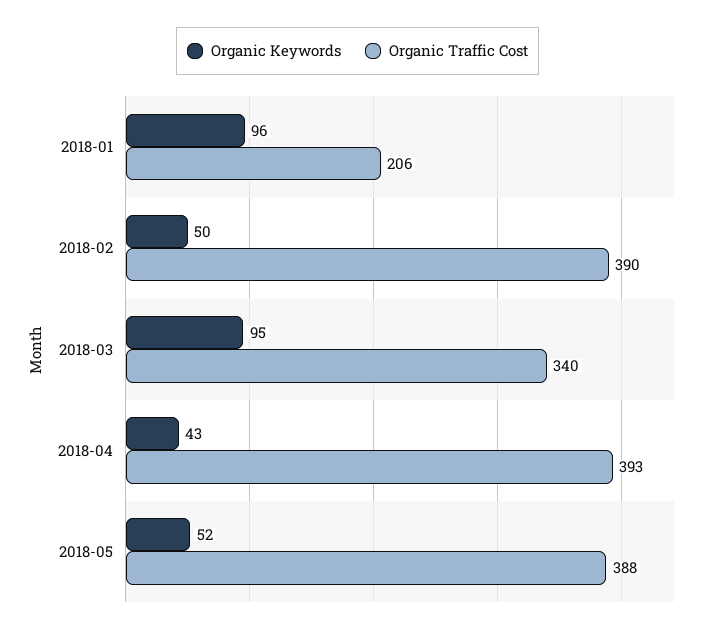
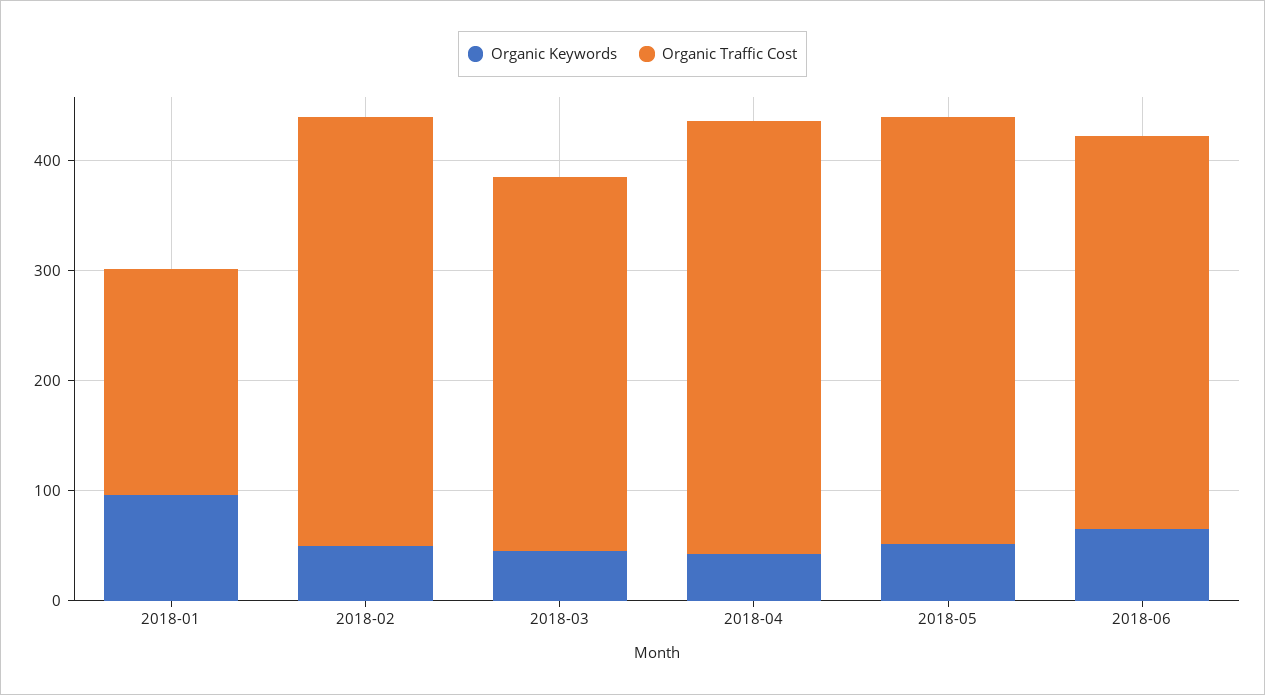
Organic Keywords, 2018-03: 95 -> 40
Organic Keywords, 2018-06: none -> 60
Organic Traffic Cost, 2018-06: none -> 360

